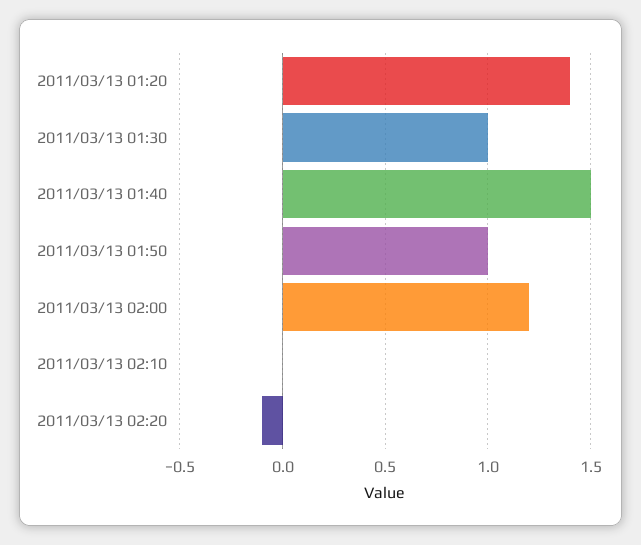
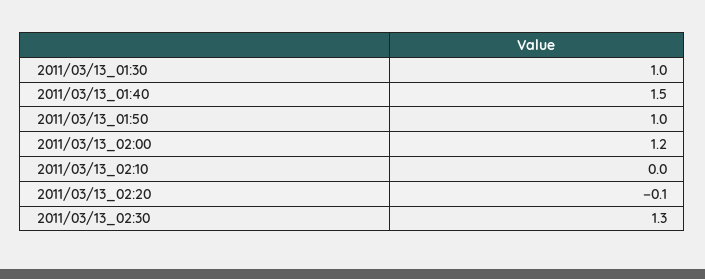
2011/03/13 01:20: 1.4 -> none
2011/03/13_02:30: none -> 1.3

